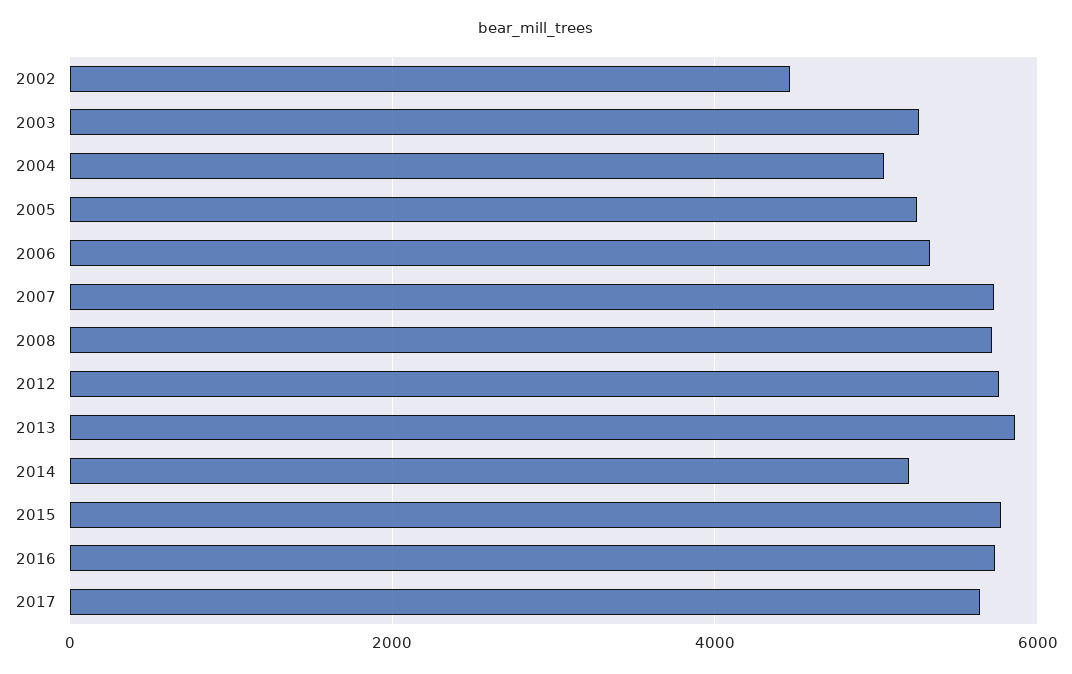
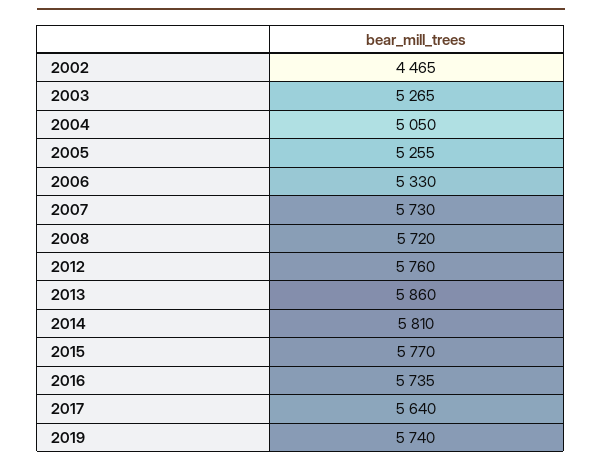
2014: 5200 -> 5810
2019: none -> 5740

